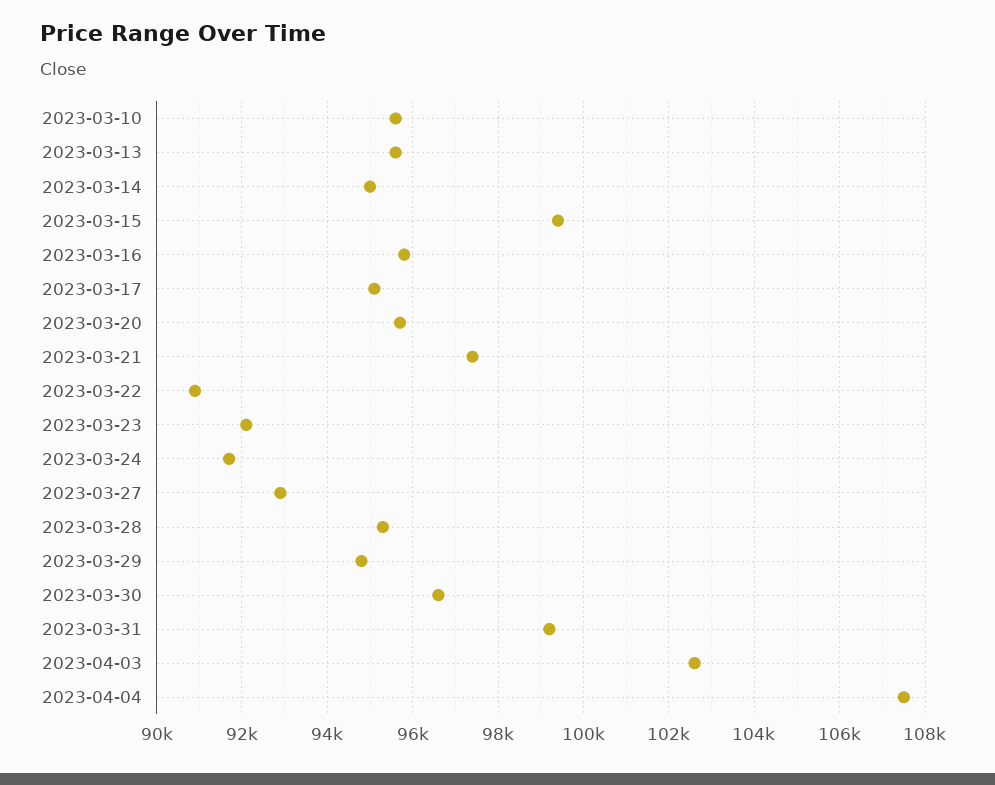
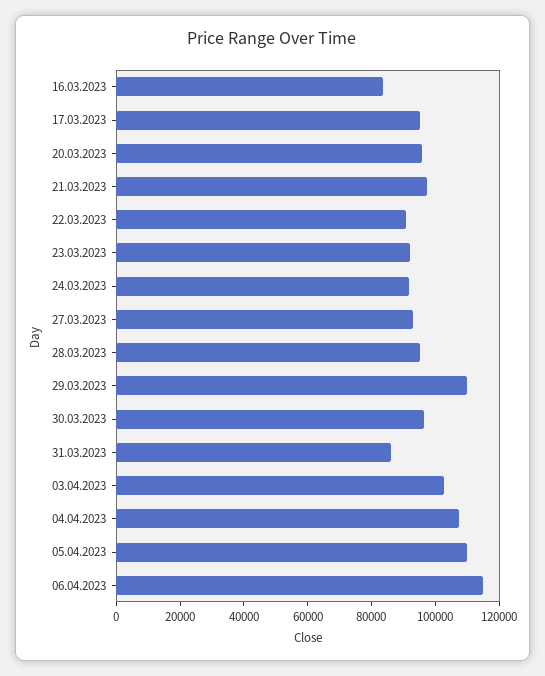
2023-03-10: 95600 -> none
2023-03-13: 95600 -> none
2023-03-14: 95000 -> none
2023-03-15: 99400 -> none
2023-03-16: 95800 -> 85000
2023-03-29: 94800 -> 110000
2023-03-31: 99200 -> 85000
05.04.2023: none -> 110000
06.04.2023: none -> 115000

